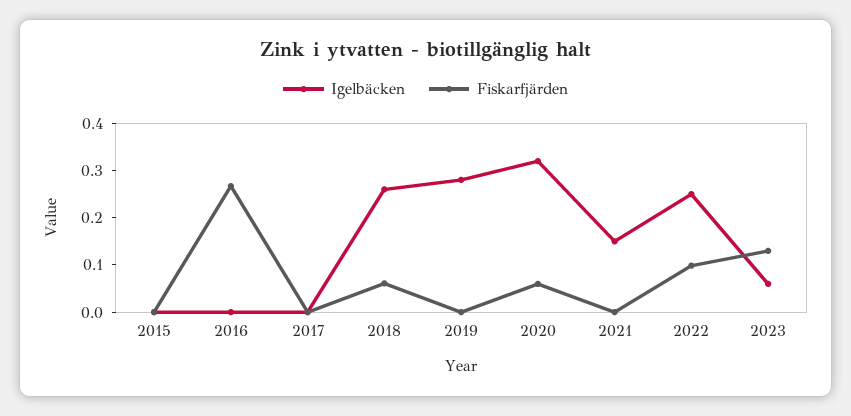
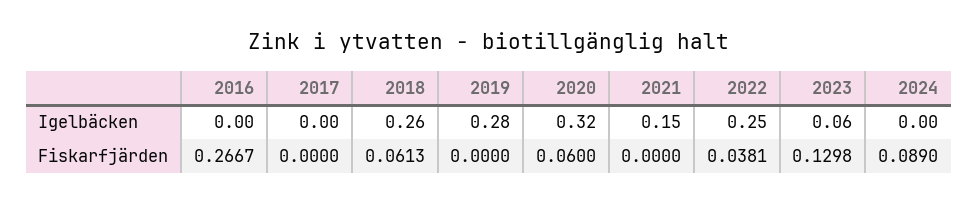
Igelbäcken, 2015: 0 -> none
Fiskarfjärden, 2015: 0 -> none
Fiskarfjärden, 2022: 0.1 -> 0.0381
Igelbäcken, 2024: none -> 0
Fiskarfjärden, 2024: none -> 0.089

